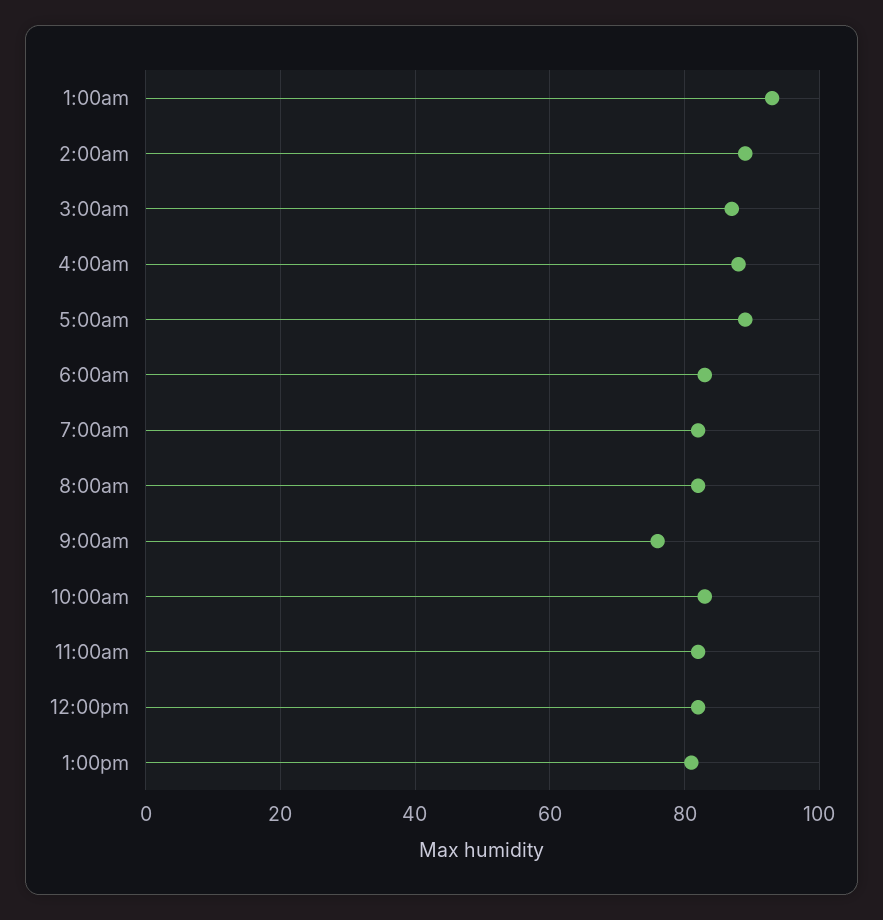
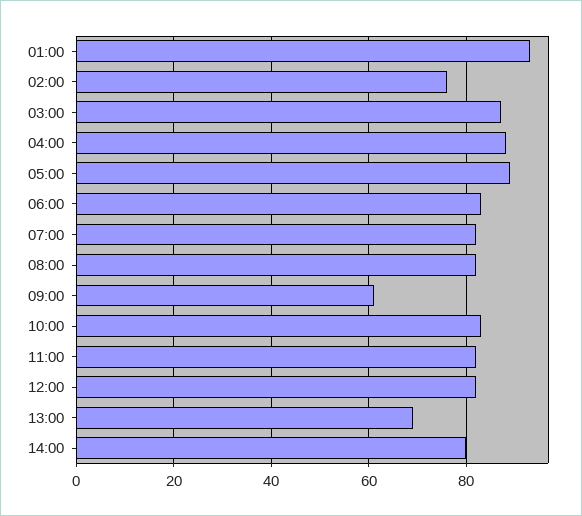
2:00am: 90 -> 75
9:00am: 75 -> 60
1:00pm: 80 -> 70
14:00: none -> 80

